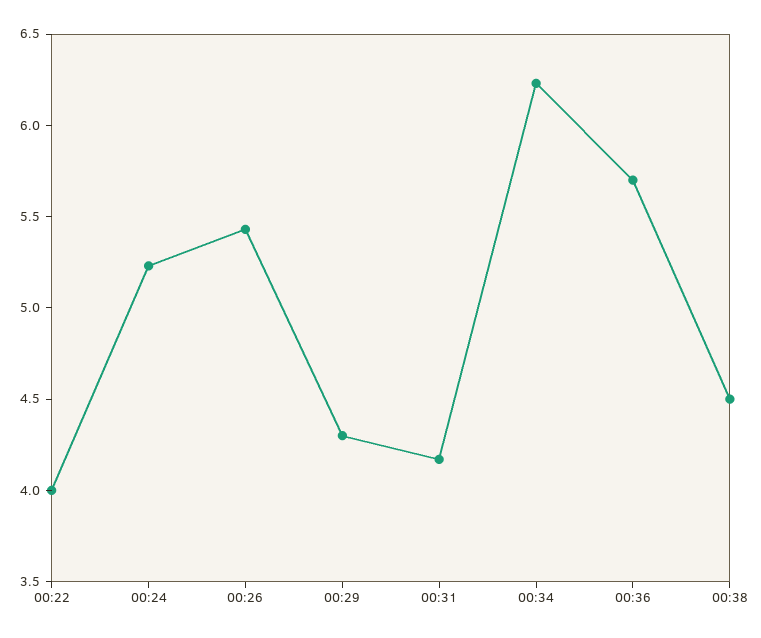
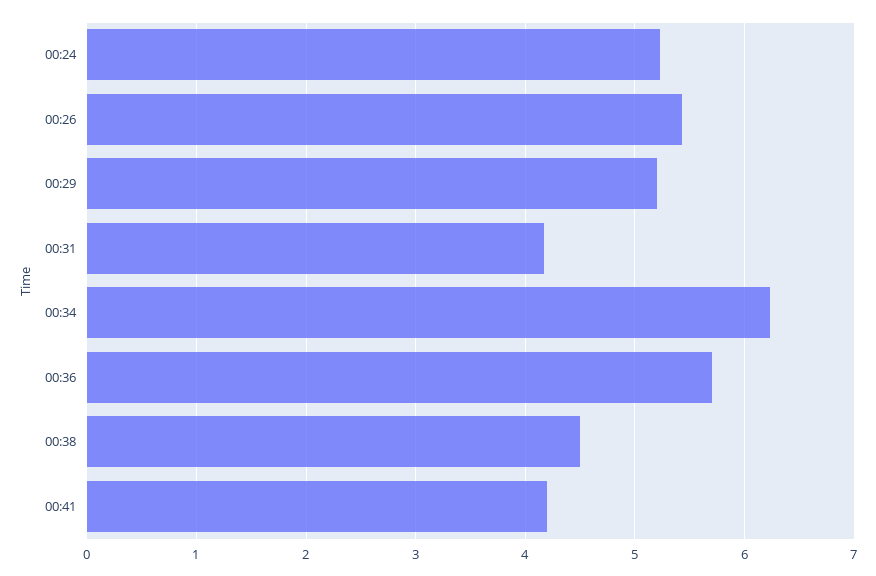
00:22: 4 -> none
00:29: 4.3 -> 5.2
00:41: none -> 4.2

